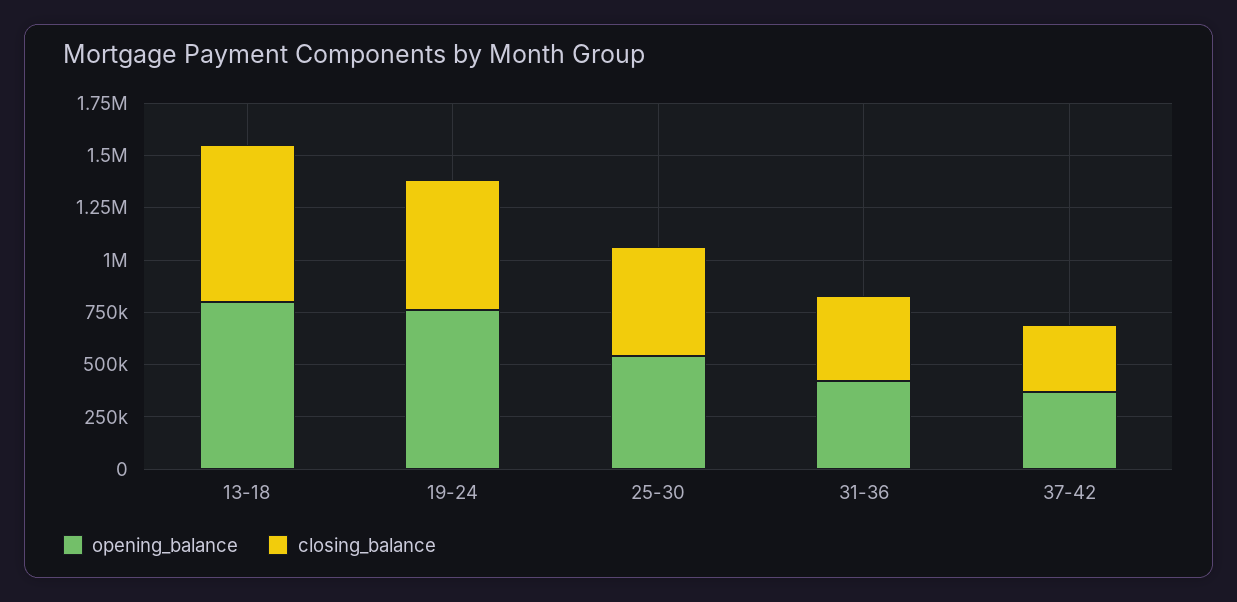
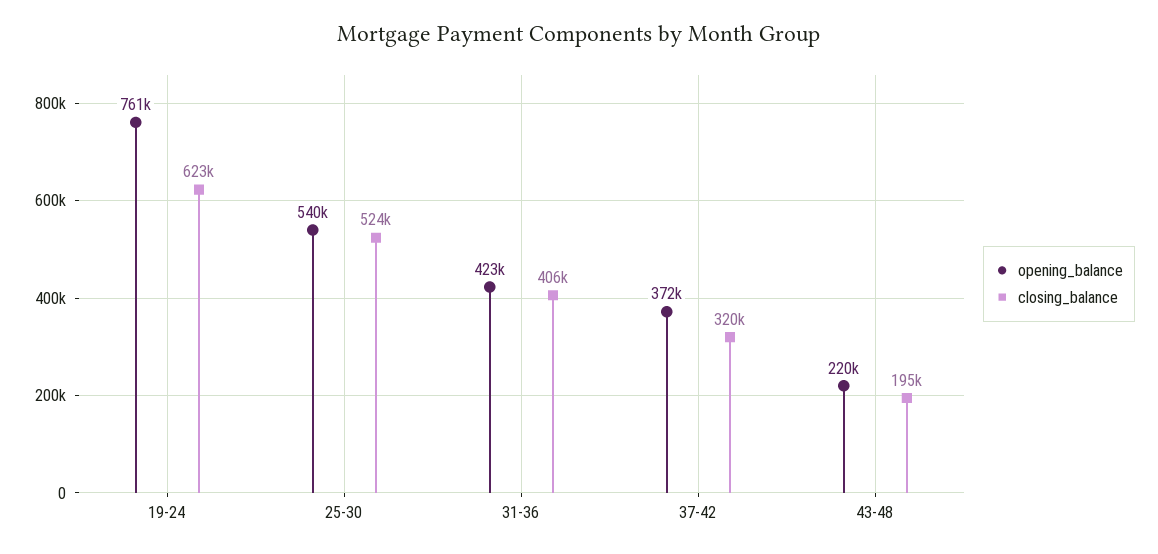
opening_balance, 13-18: 800000 -> none
closing_balance, 13-18: 750000 -> none
opening_balance, 43-48: none -> 220000
closing_balance, 43-48: none -> 195000

